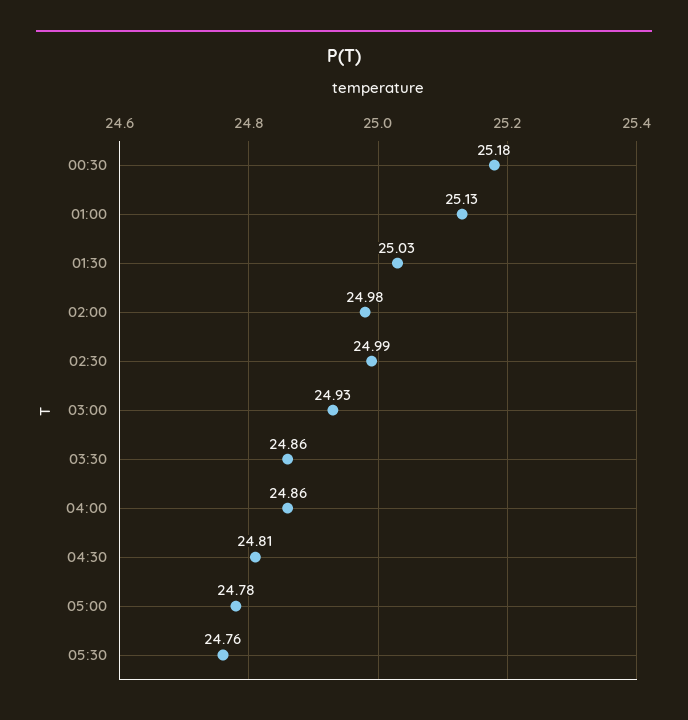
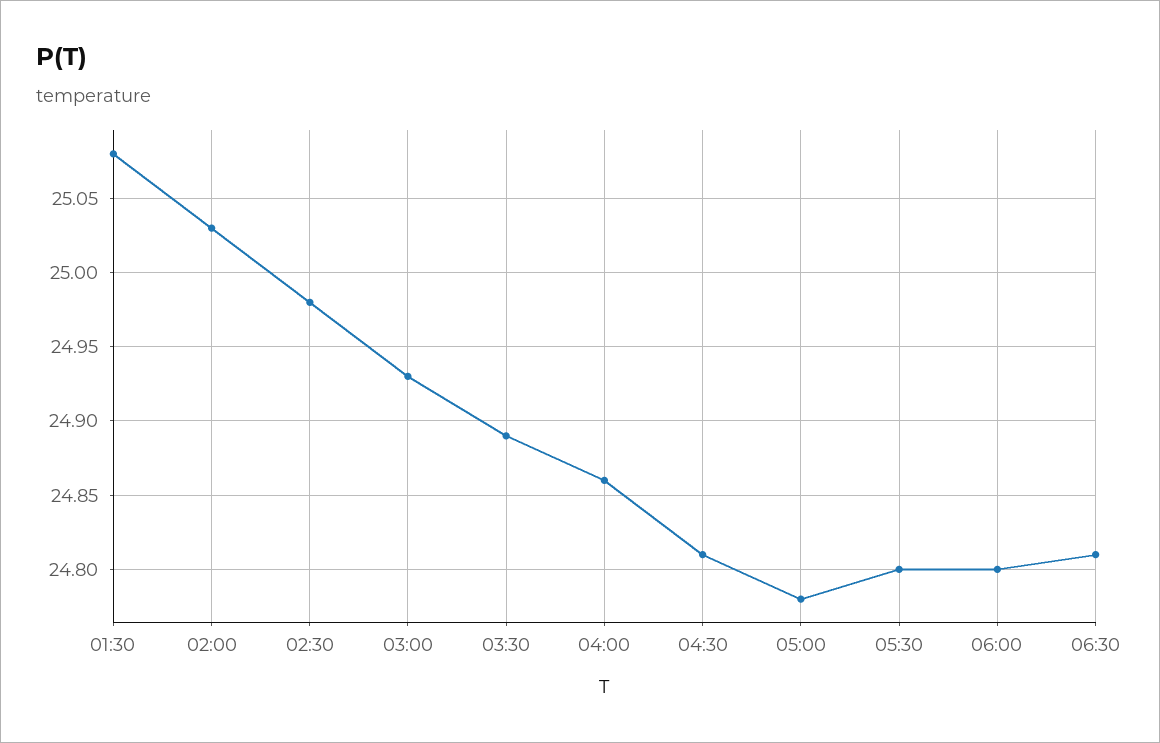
00:30: 25.18 -> none
01:00: 25.13 -> none
01:30: 25.03 -> 25.08
02:00: 24.98 -> 25.03
02:30: 24.99 -> 24.98
03:30: 24.86 -> 24.89
05:30: 24.76 -> 24.8
06:00: none -> 24.8
06:30: none -> 24.81

